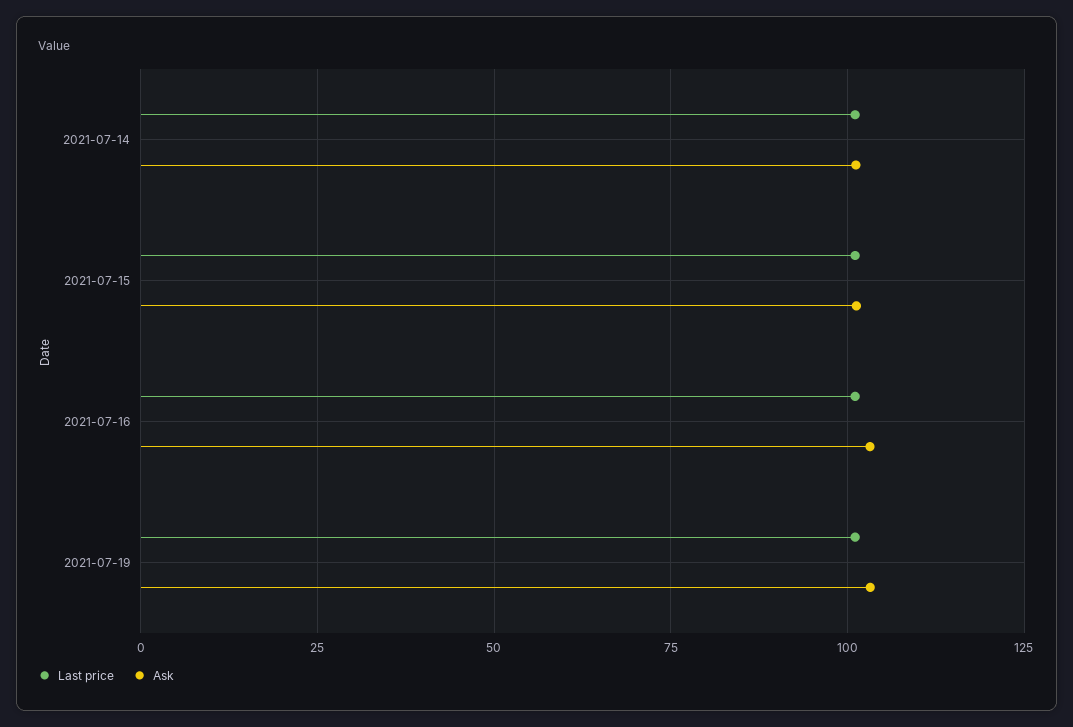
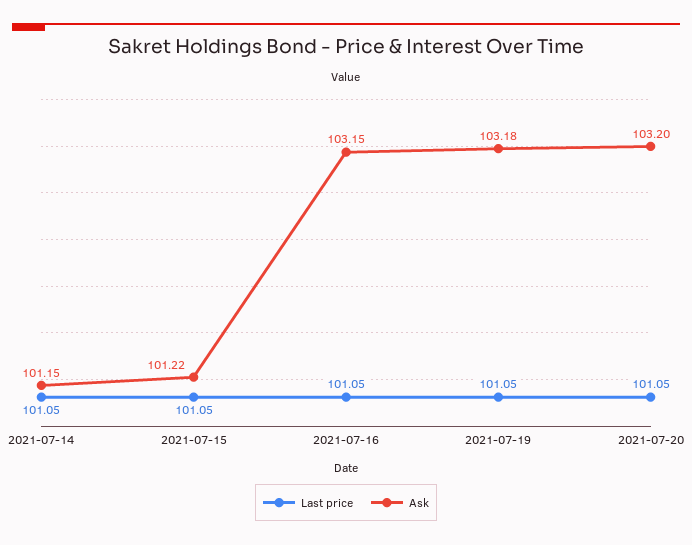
Last price, 2021-07-20: none -> 101.05
Ask, 2021-07-20: none -> 103.2

